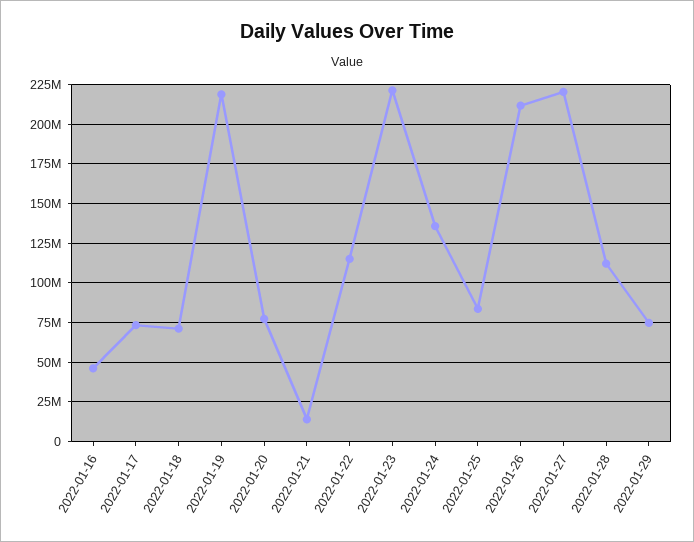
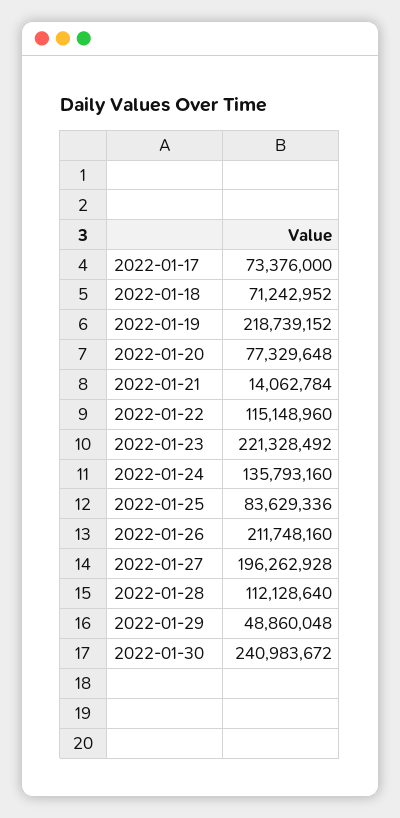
2022-01-16: 45000000 -> none
2022-01-27: 220000000 -> 196262928
2022-01-29: 75000000 -> 48860048
2022-01-30: none -> 240983672

